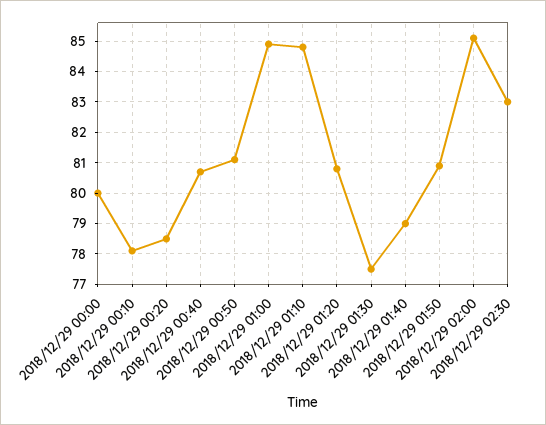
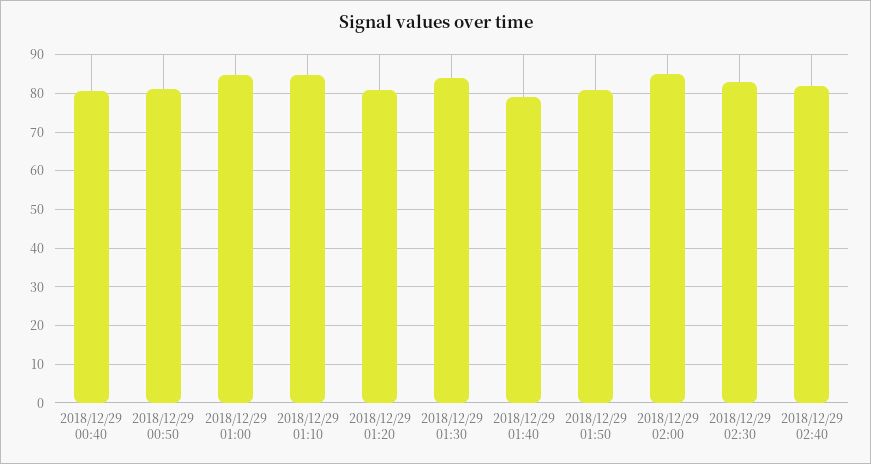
2018/12/29 00:00: 80 -> none
2018/12/29 00:10: 78 -> none
2018/12/29 00:20: 78.5 -> none
2018/12/29 01:30: 77.5 -> 84
2018/12/29 02:40: none -> 82

